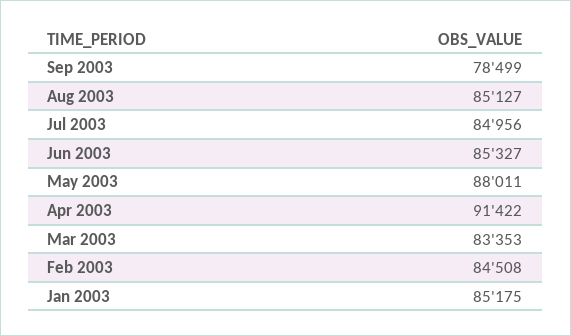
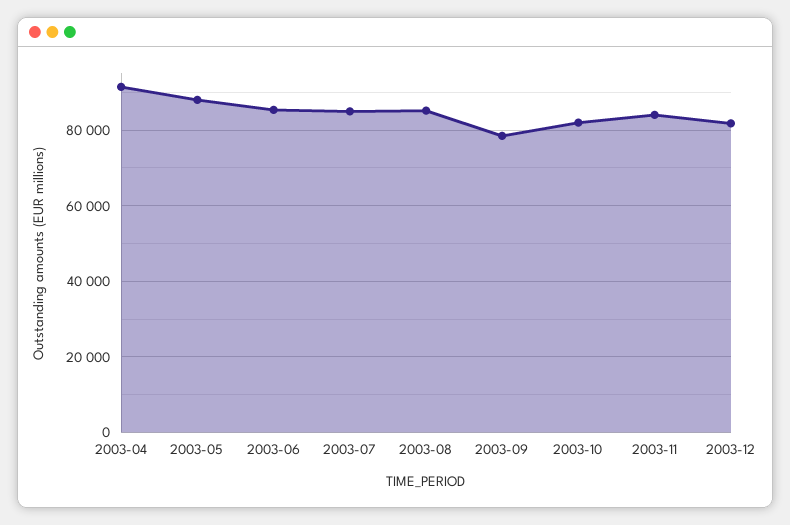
Mar 2003: 83353 -> none
Feb 2003: 84508 -> none
Jan 2003: 85175 -> none
2003-10: none -> 82000
2003-11: none -> 84000
2003-12: none -> 82000

